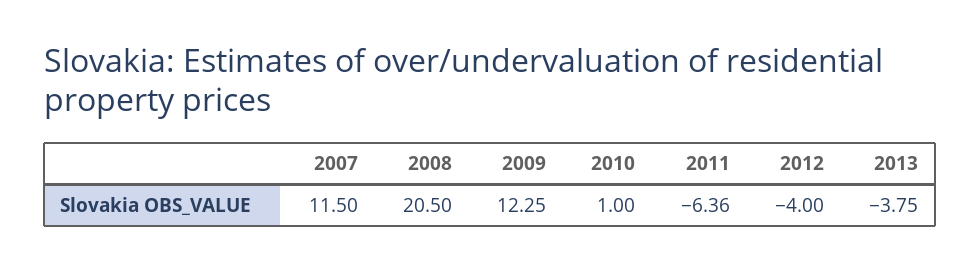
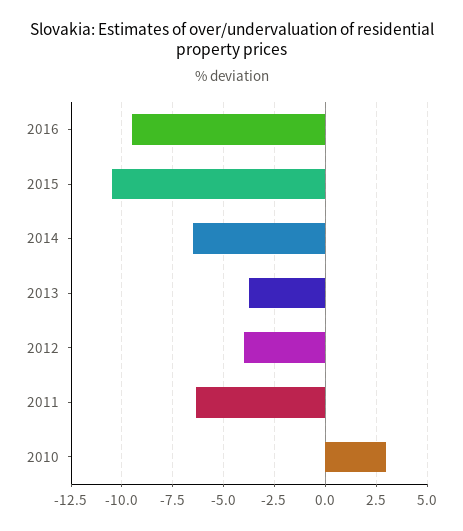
2007: 11.5 -> none
2008: 20.5 -> none
2009: 12.25 -> none
2010: 1 -> 3
2016: none -> -9.5
2015: none -> -10.5
2014: none -> -6.5

